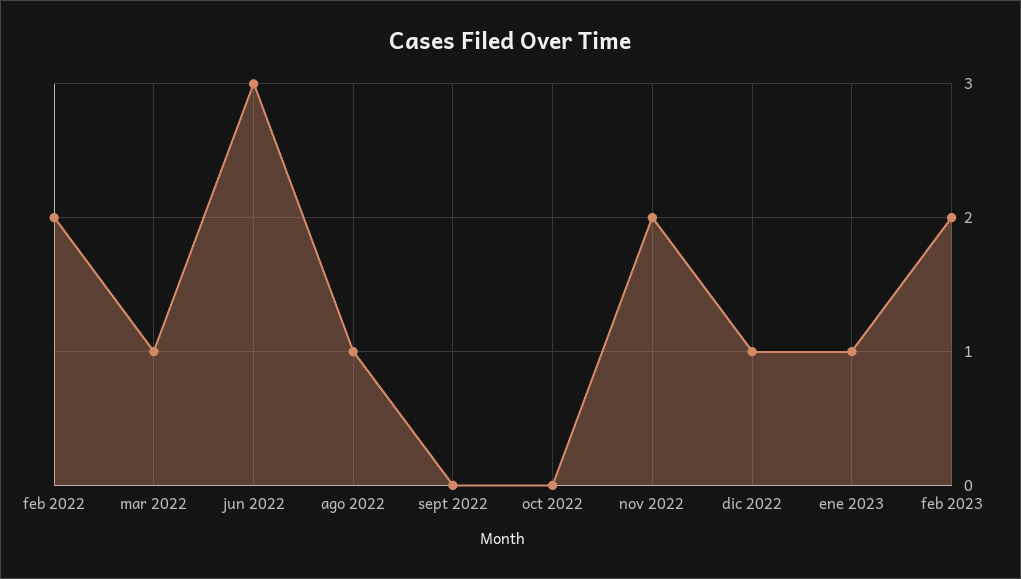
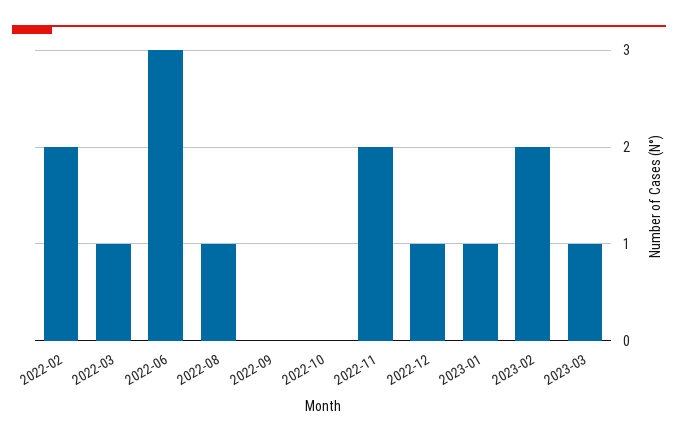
2023-03: none -> 1

